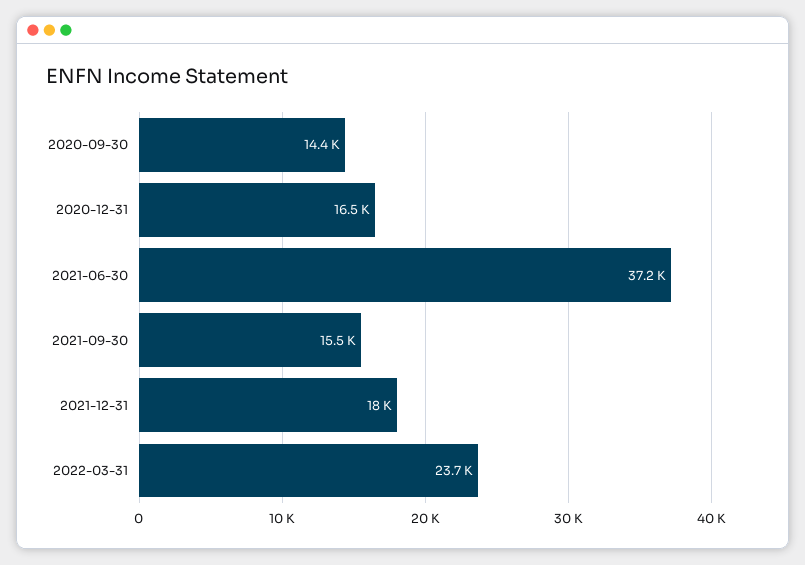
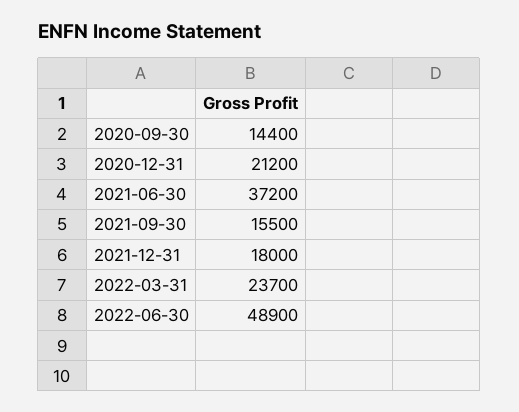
2020-12-31: 16500 -> 21200
2022-06-30: none -> 48900

